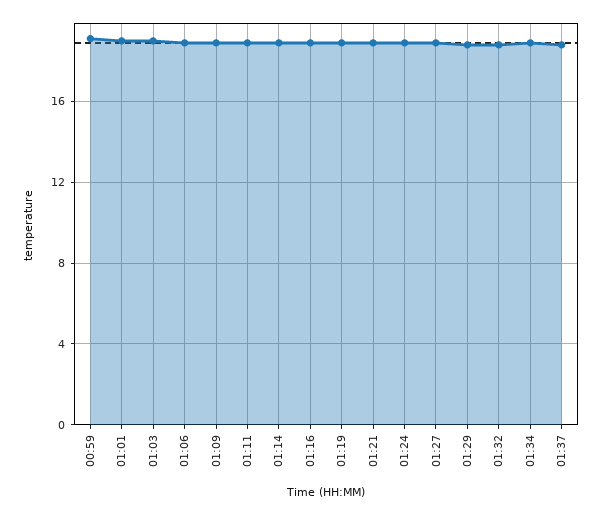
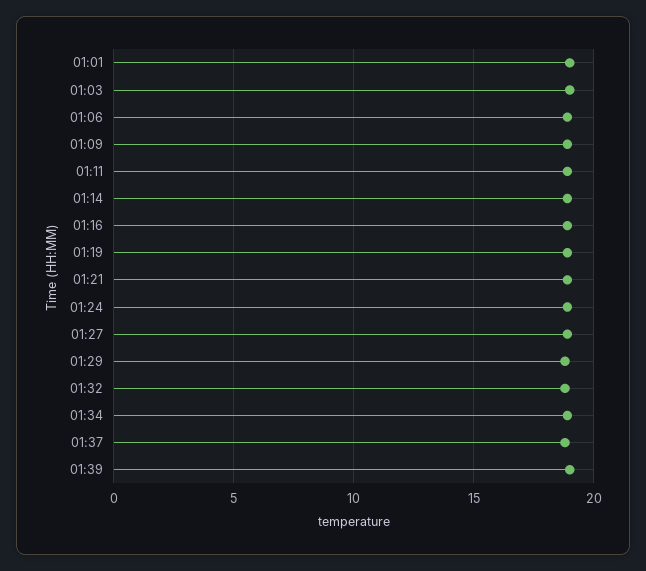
00:59: 19 -> none
01:39: none -> 19

